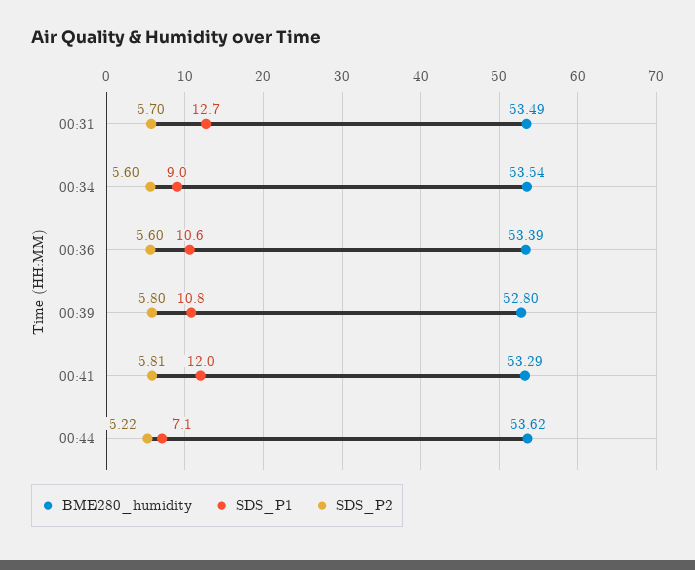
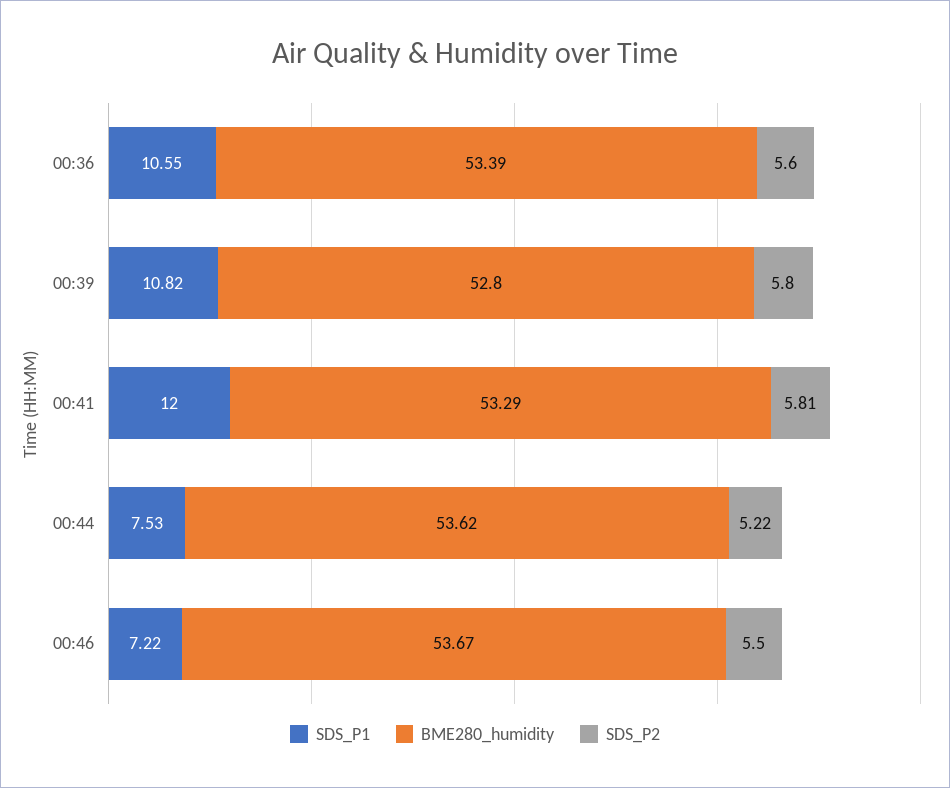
BME280_humidity, 00:31: 53.49 -> none
SDS_P1, 00:31: 12.7 -> none
SDS_P2, 00:31: 5.7 -> none
BME280_humidity, 00:34: 53.54 -> none
SDS_P1, 00:34: 9 -> none
SDS_P2, 00:34: 5.6 -> none
SDS_P1, 00:44: 7.1 -> 7.53
SDS_P1, 00:46: none -> 7.22
BME280_humidity, 00:46: none -> 53.67
SDS_P2, 00:46: none -> 5.5

